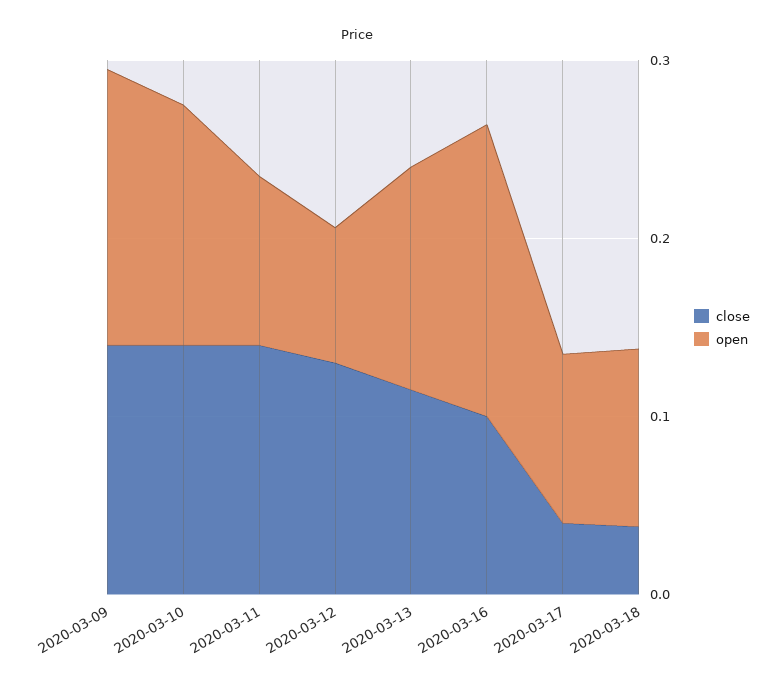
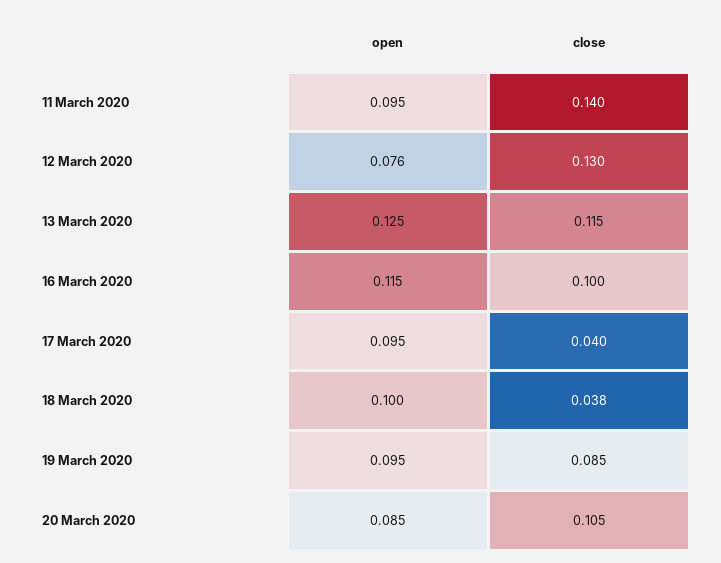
close, 2020-03-09: 0.14 -> none
open, 2020-03-09: 0.16 -> none
close, 2020-03-10: 0.14 -> none
open, 2020-03-10: 0.14 -> none
open, 2020-03-16: 0.16 -> 0.115
open, 19 March 2020: none -> 0.095
close, 19 March 2020: none -> 0.085
open, 20 March 2020: none -> 0.085
close, 20 March 2020: none -> 0.105

